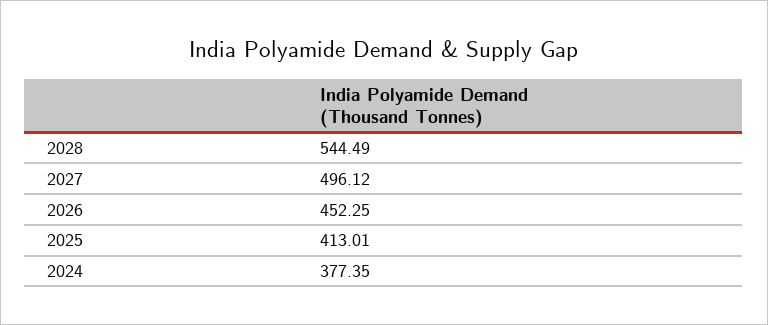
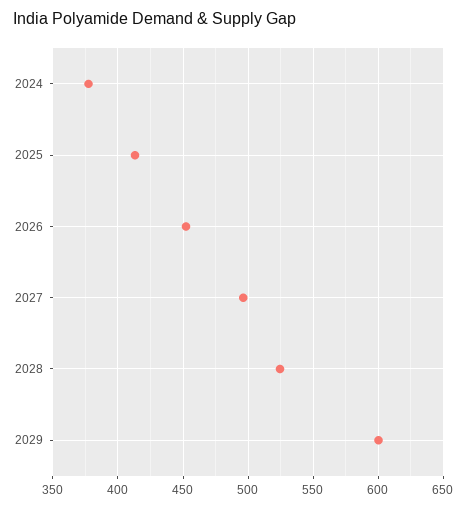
2028: 544.49 -> 525
2029: none -> 600

